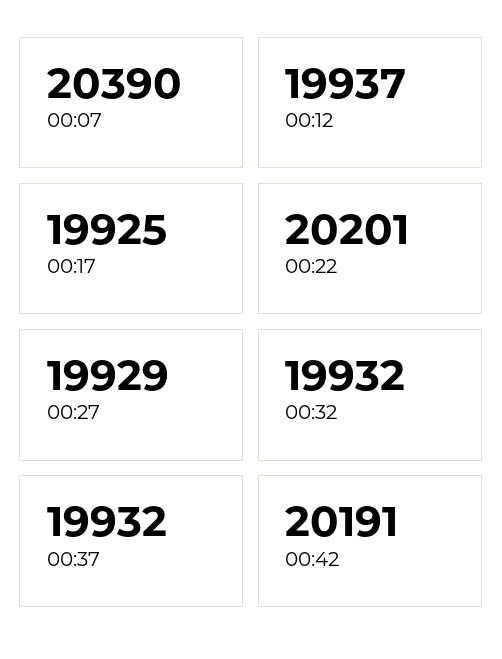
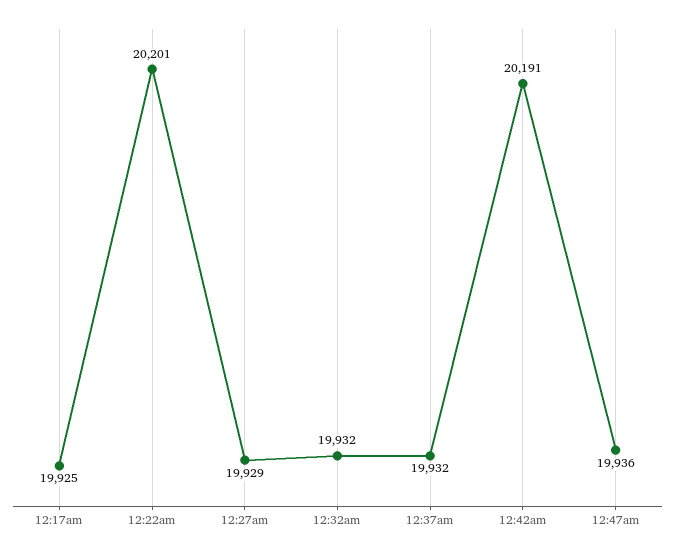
00:07: 20390 -> none
00:12: 19937 -> none
12:47am: none -> 19936

